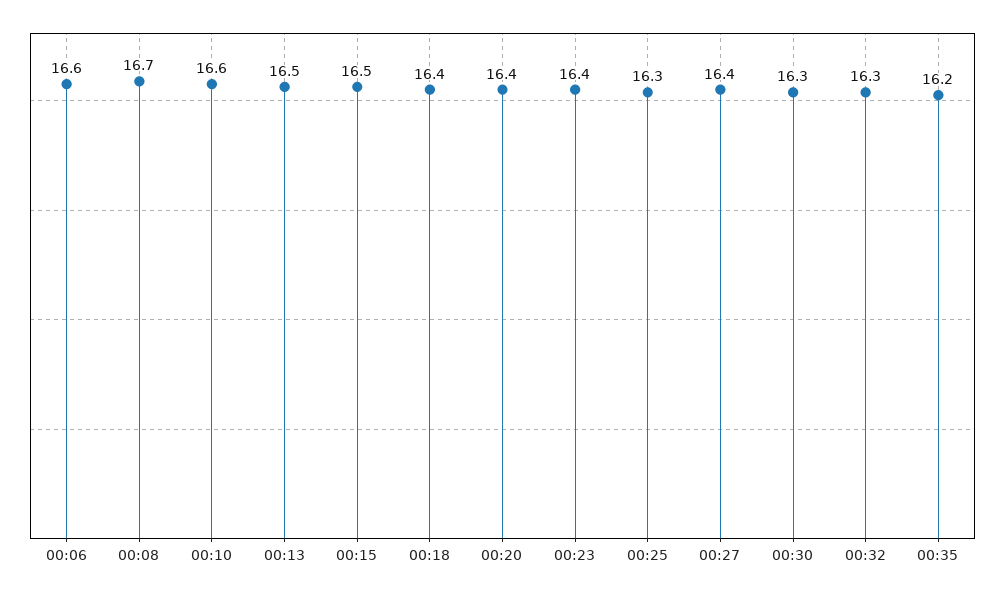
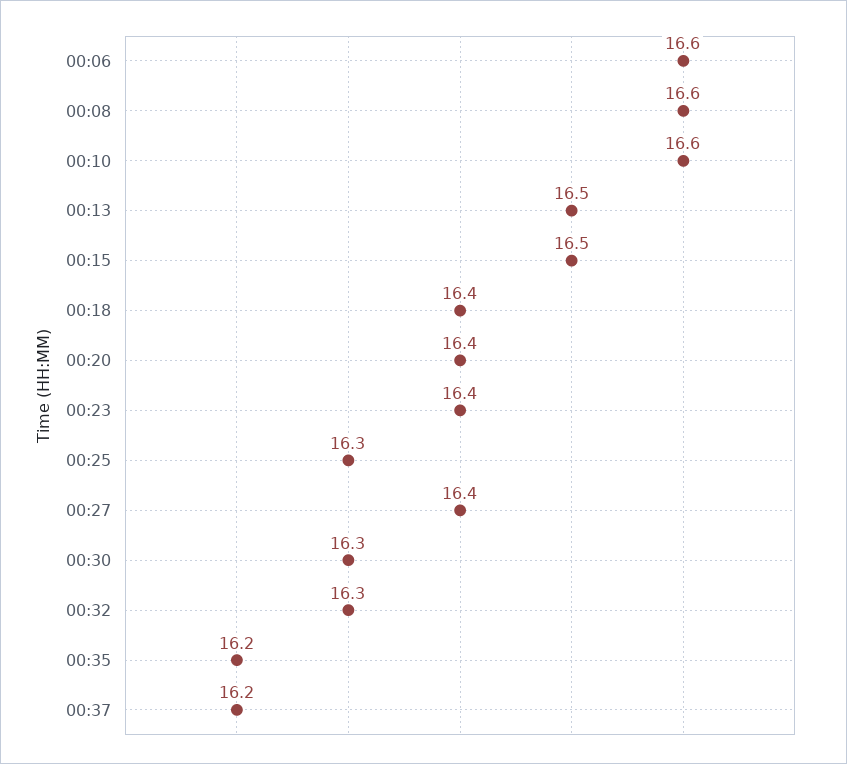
00:08: 16.7 -> 16.6
00:37: none -> 16.2

